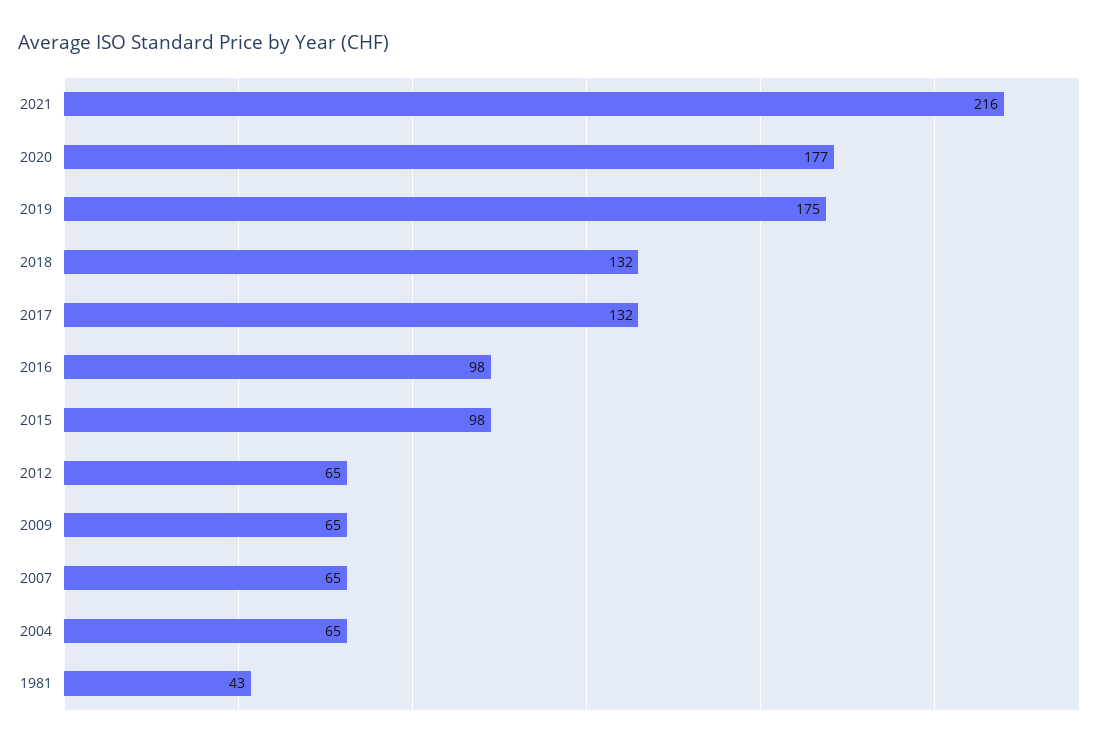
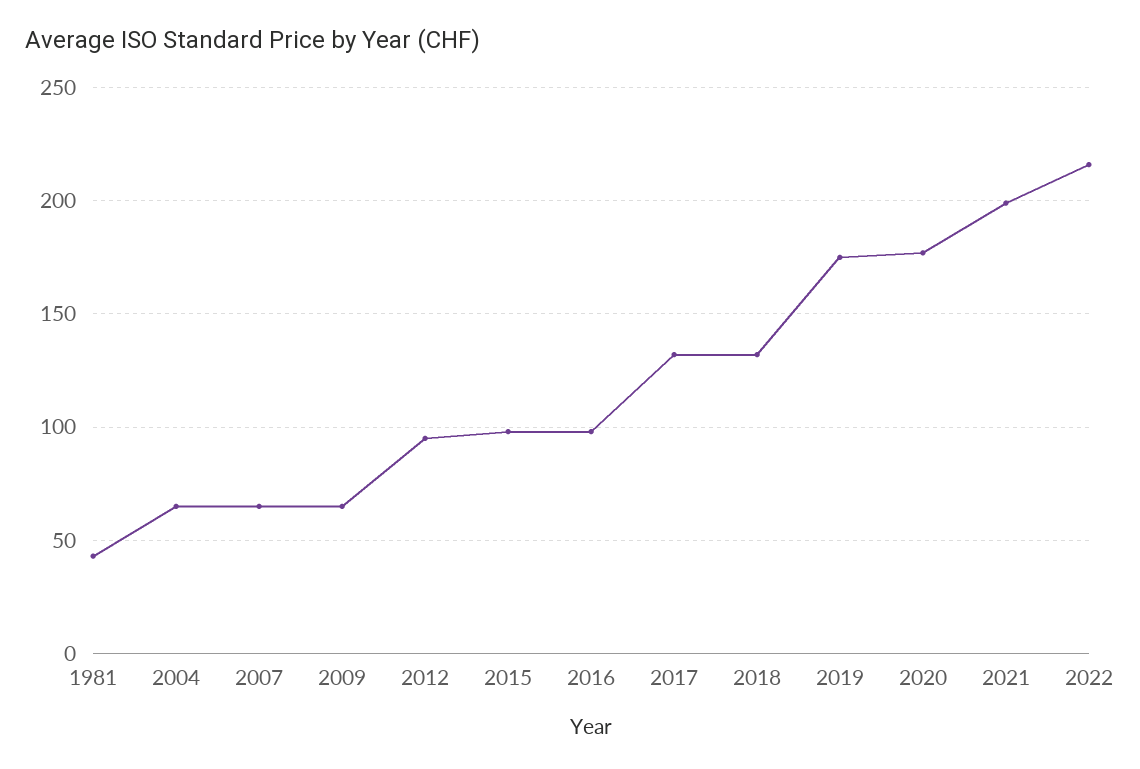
2021: 216 -> 200
2012: 65 -> 95
2022: none -> 215

